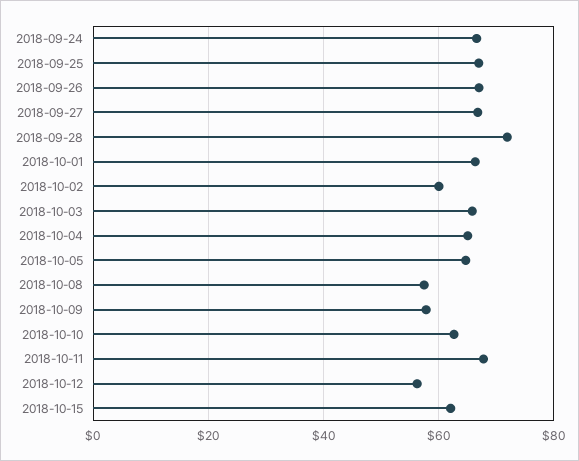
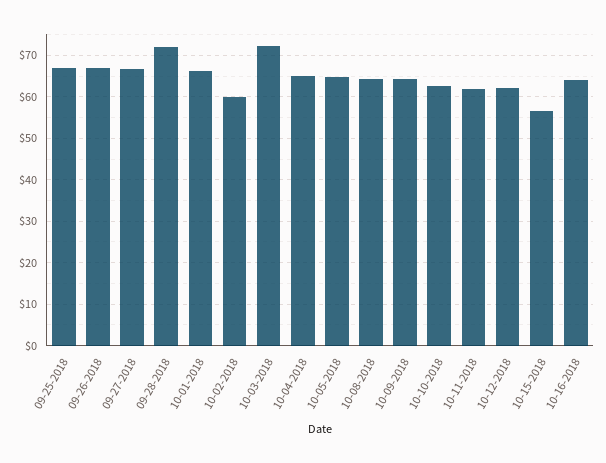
2018-09-24: 66 -> none
2018-10-03: 66 -> 72
2018-10-08: 58 -> 64
2018-10-09: 58 -> 64
2018-10-11: 68 -> 62
2018-10-12: 56 -> 62
2018-10-15: 62 -> 56
10-16-2018: none -> 64

